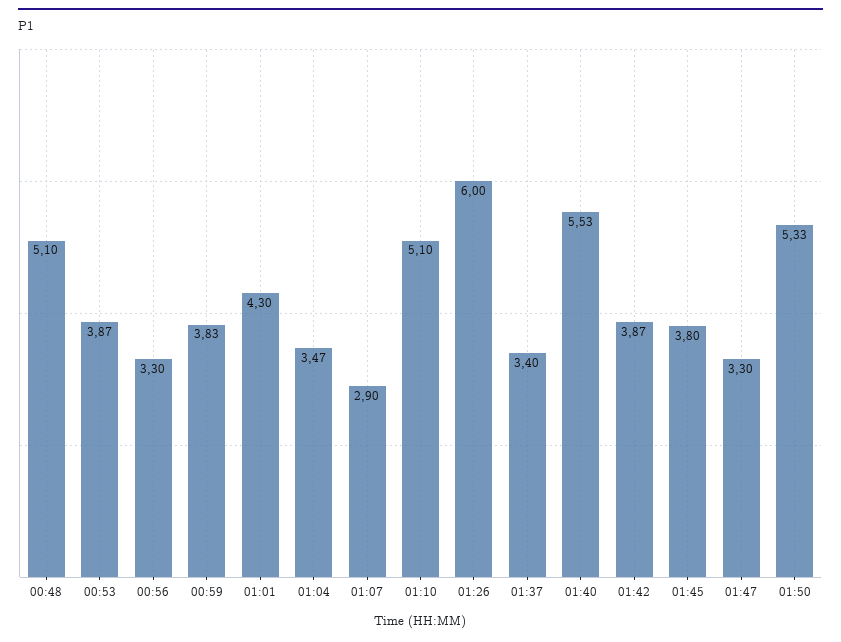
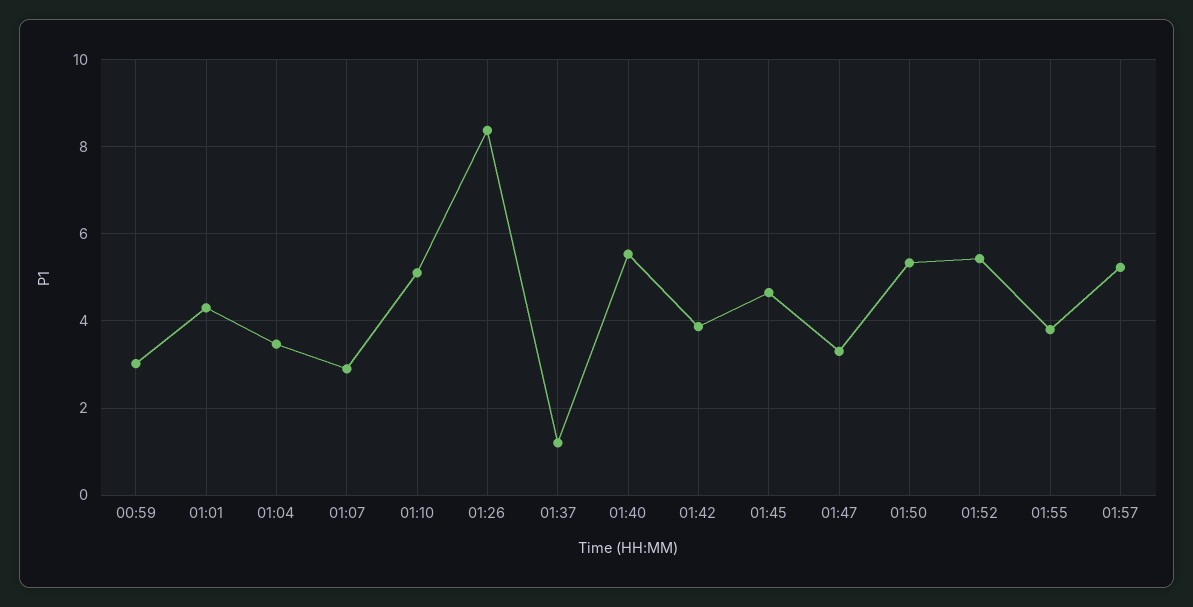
00:48: 5.1 -> none
00:53: 3.87 -> none
00:56: 3.3 -> none
00:59: 3.83 -> 3
01:26: 6 -> 8.4
01:37: 3.4 -> 1.2
01:45: 3.8 -> 4.6
01:52: none -> 5.4
01:55: none -> 3.8
01:57: none -> 5.2

